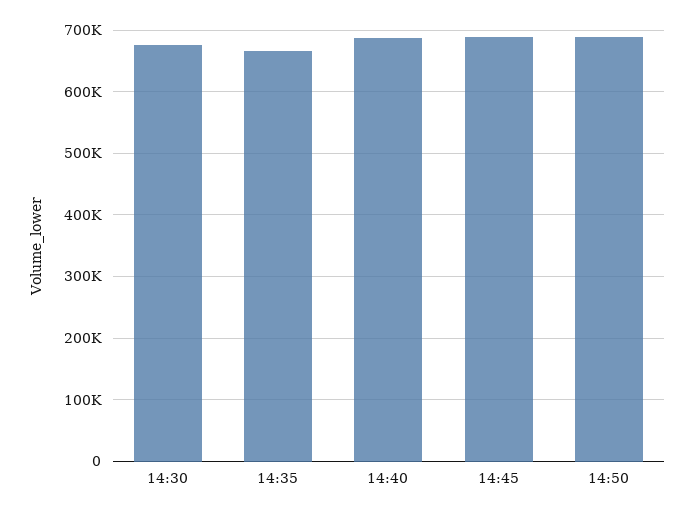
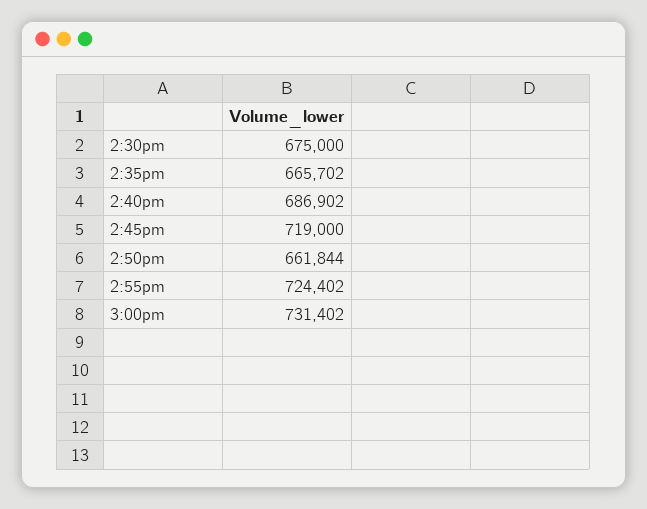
14:45: 690000 -> 719000
14:50: 690000 -> 661844
2:55pm: none -> 724402
3:00pm: none -> 731402

